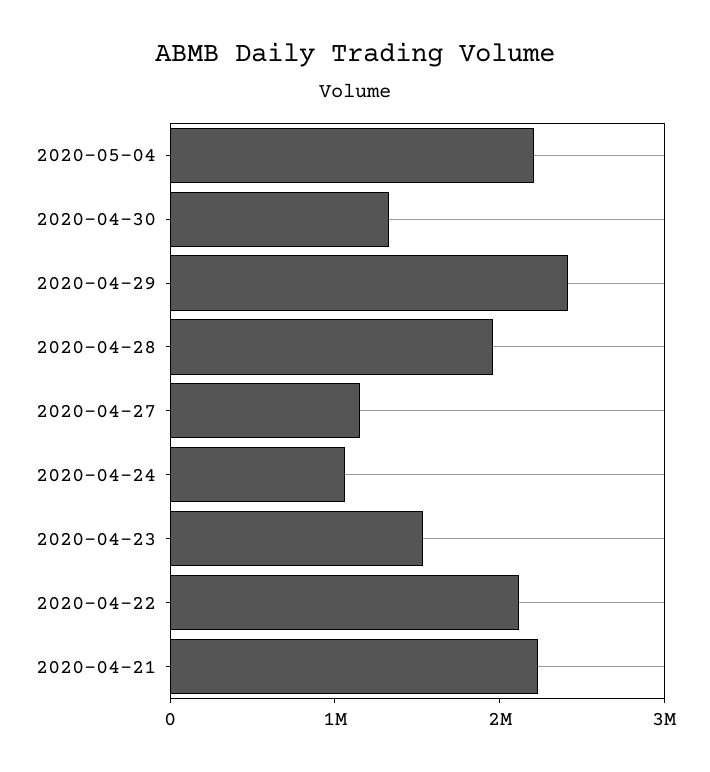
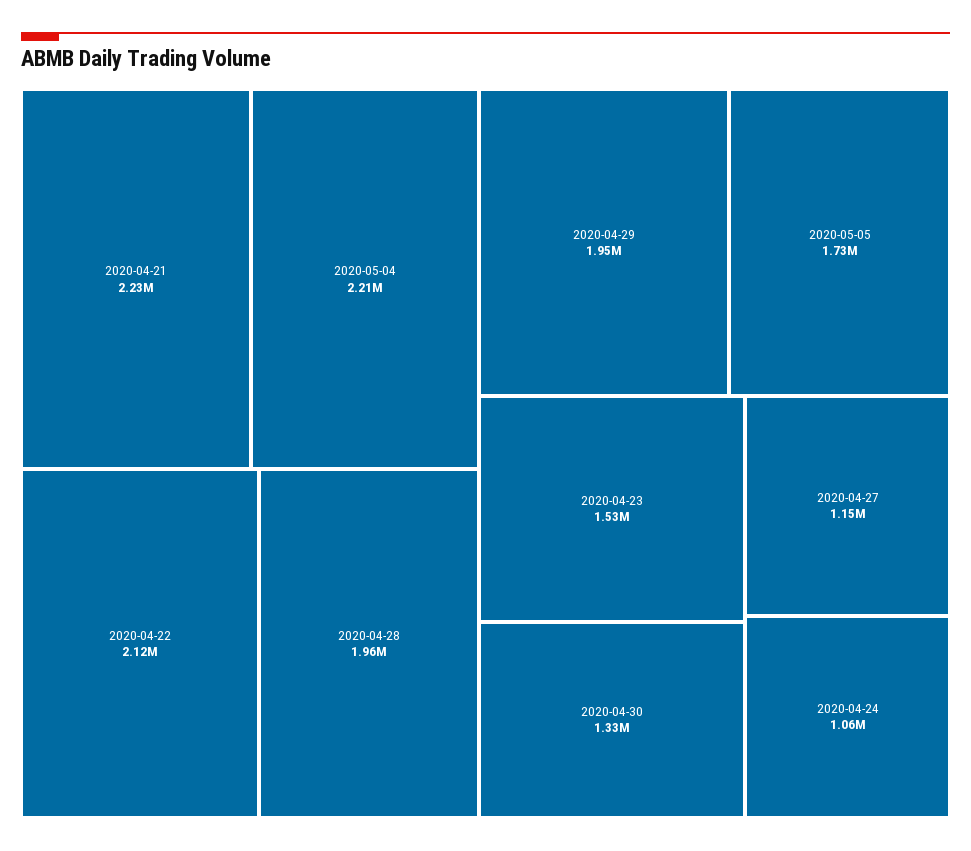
2020-04-29: 2400000 -> 1950000
2020-05-05: none -> 1730000

